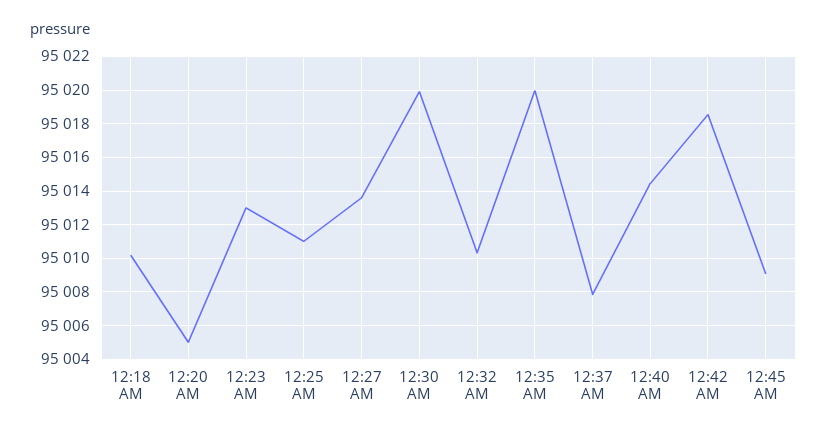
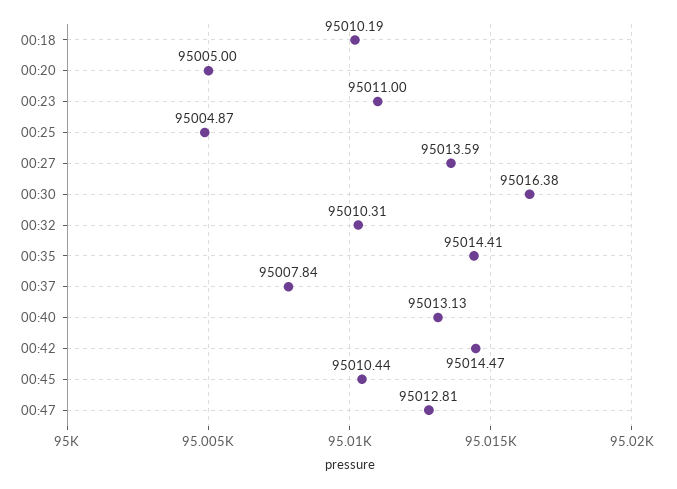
12:23 AM: 95013 -> 95011
12:25 AM: 95011 -> 95004.87
12:30 AM: 95020 -> 95016.38
12:35 AM: 95020 -> 95014.41
12:40 AM: 95014.5 -> 95013.13
12:42 AM: 95018.5 -> 95014.47
12:45 AM: 95009 -> 95010.44
00:47: none -> 95012.81

